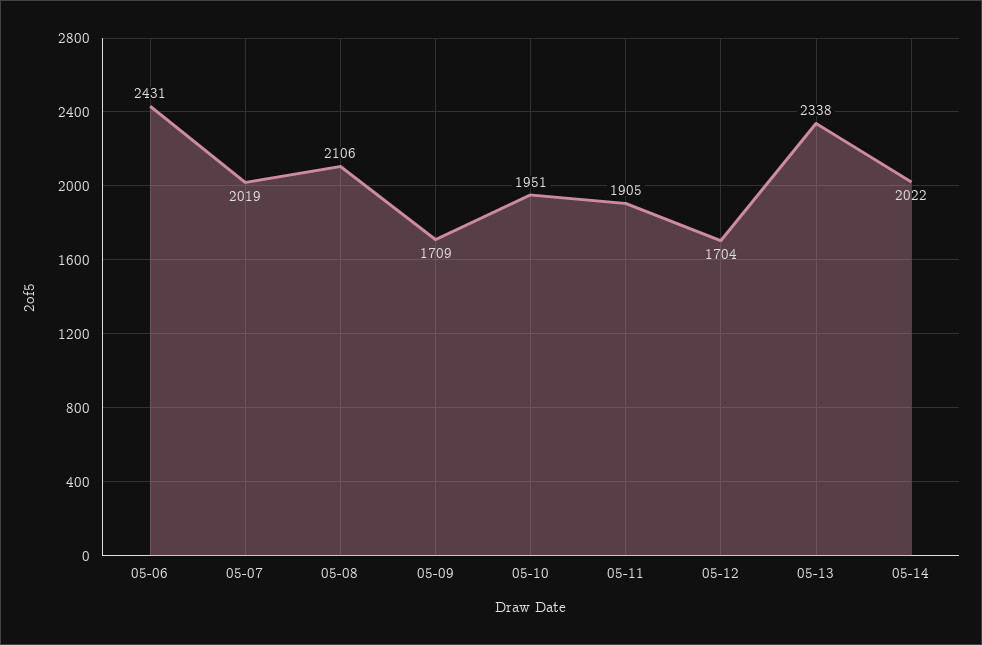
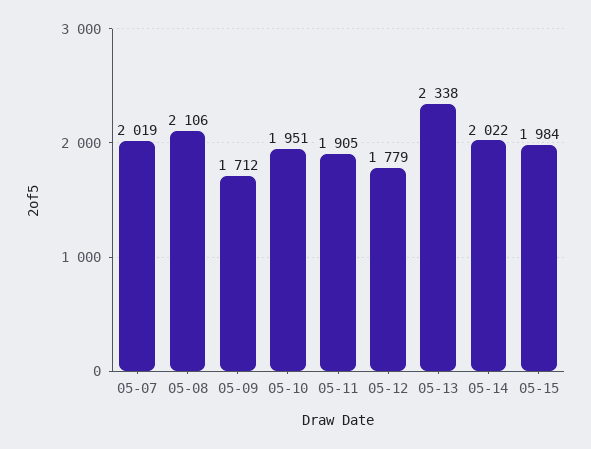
05-06: 2431 -> none
05-09: 1709 -> 1712
05-12: 1704 -> 1779
05-15: none -> 1984

